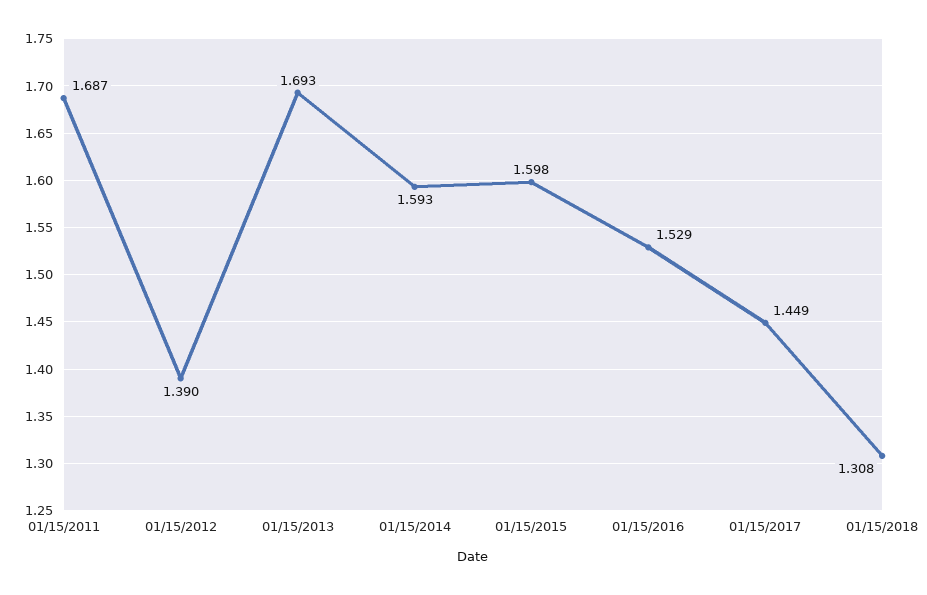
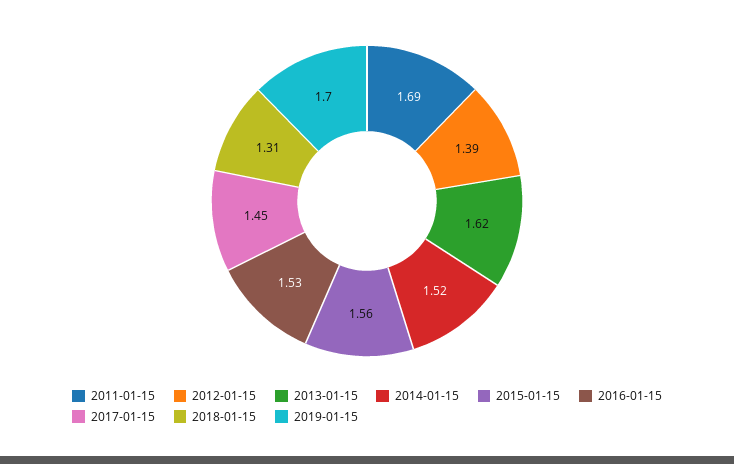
01/15/2013: 1.693 -> 1.62
01/15/2014: 1.593 -> 1.52
01/15/2015: 1.598 -> 1.56
2019-01-15: none -> 1.7

